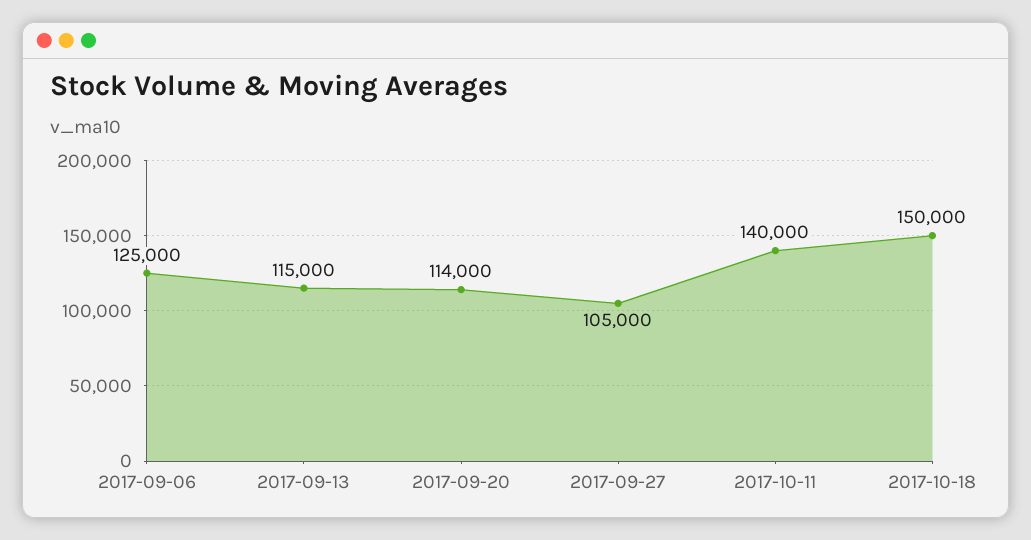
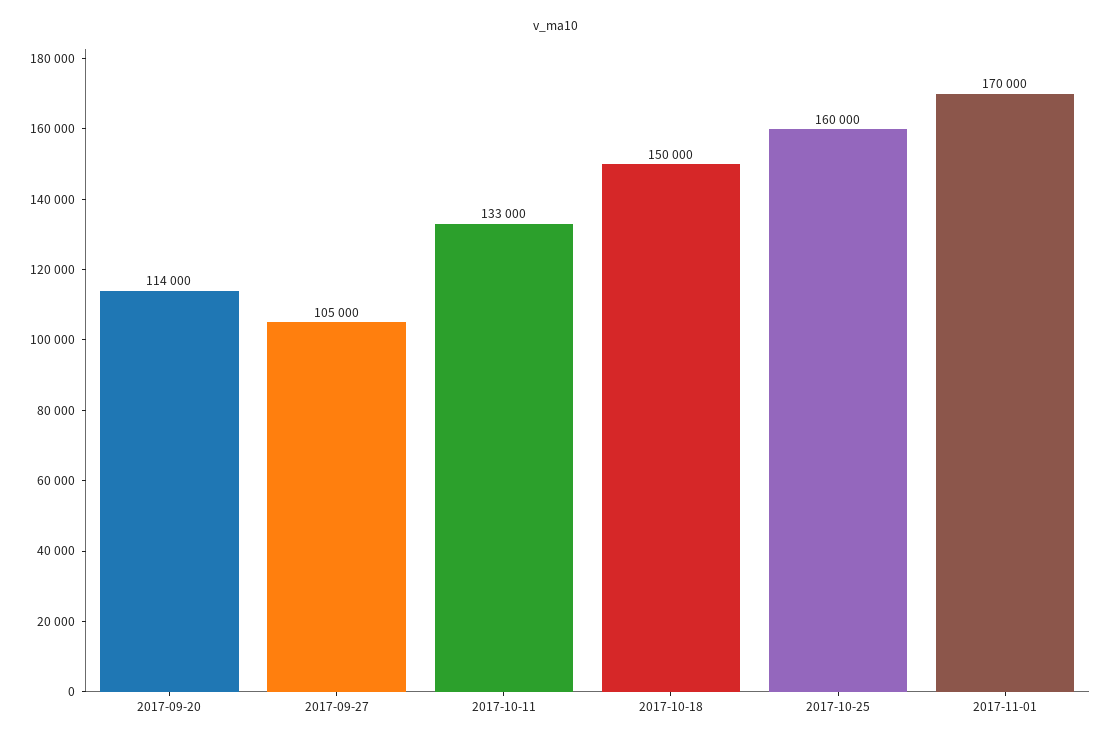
2017-09-06: 125000 -> none
2017-09-13: 115000 -> none
2017-10-11: 140000 -> 133000
2017-10-25: none -> 160000
2017-11-01: none -> 170000

